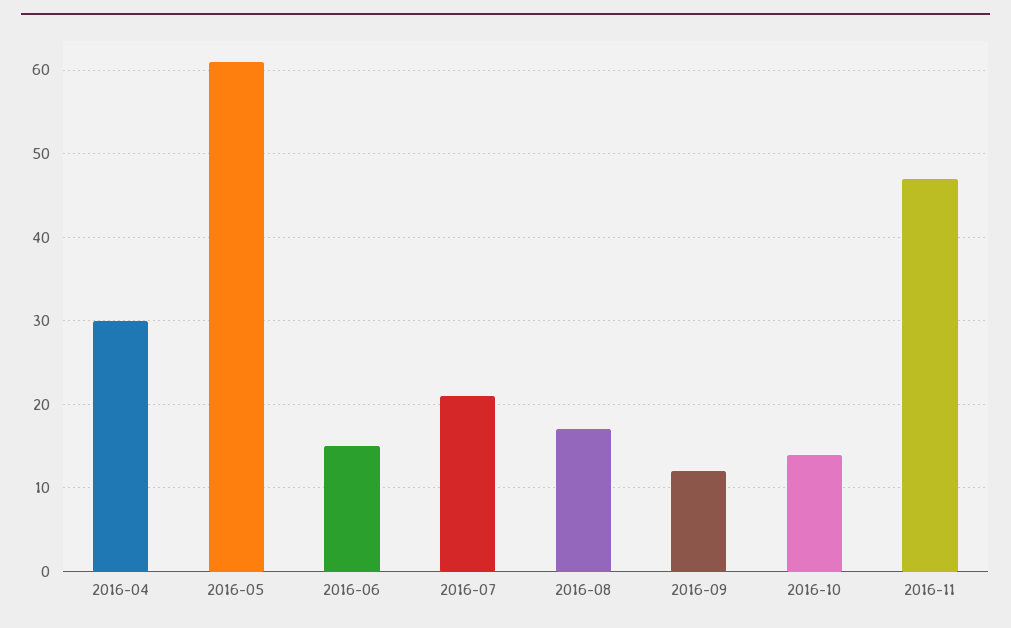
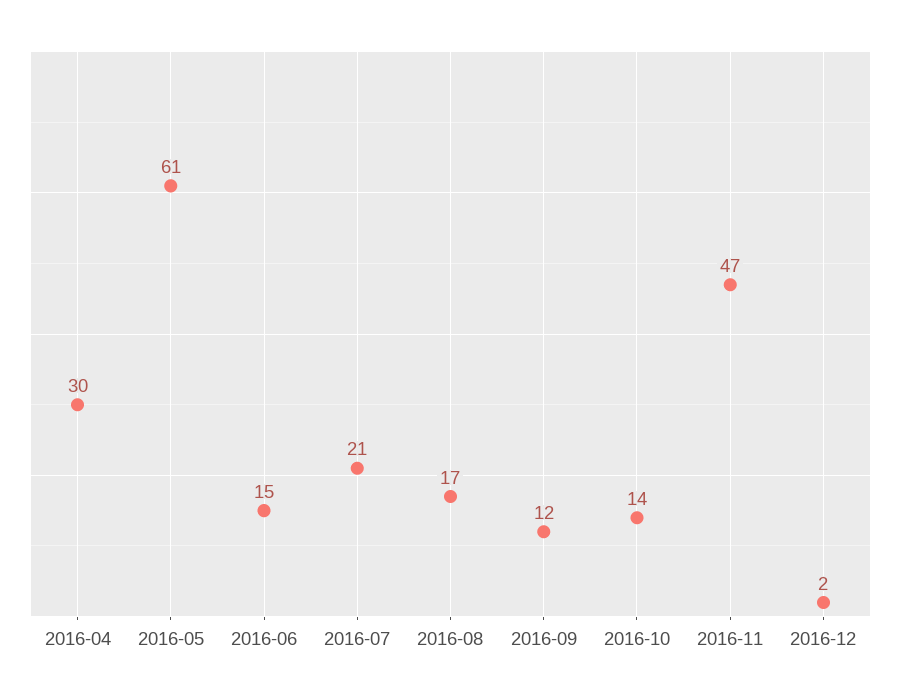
2016-12: none -> 2

